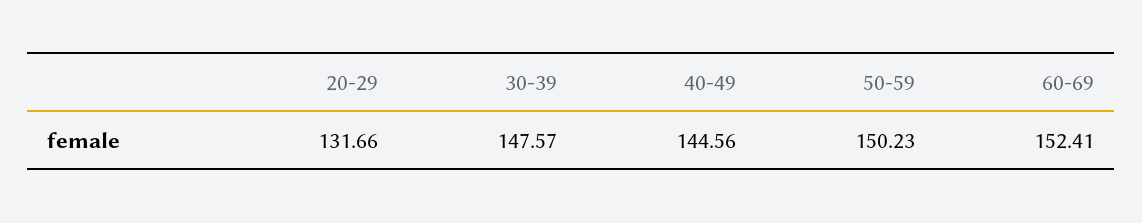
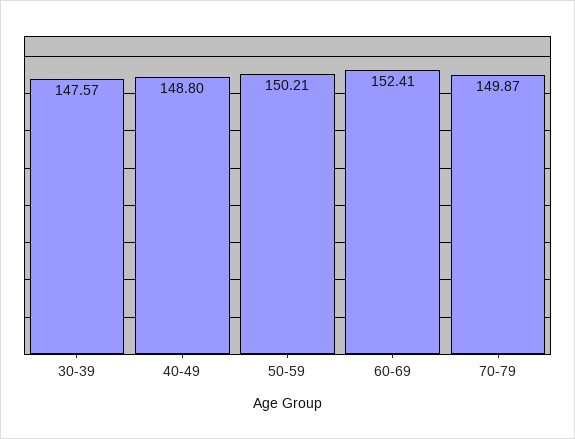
20-29: 131.66 -> none
40-49: 144.56 -> 148.8
50-59: 150.23 -> 150.21
70-79: none -> 149.87

